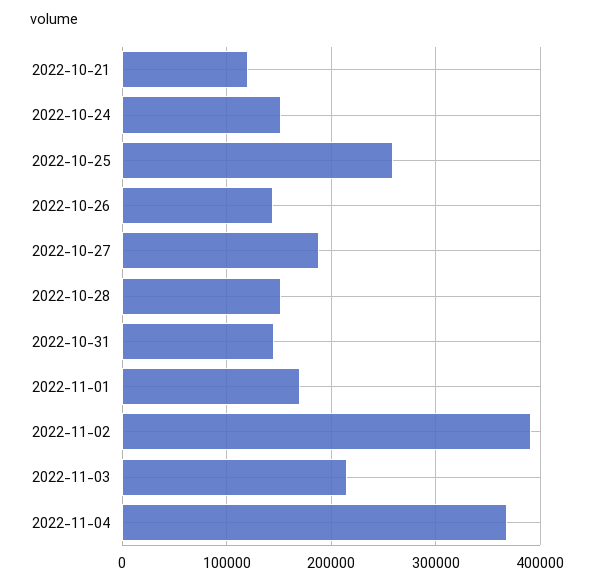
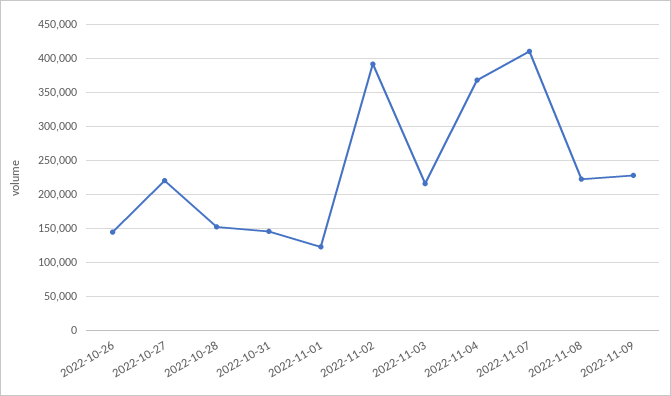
2022-10-21: 120000 -> none
2022-10-24: 150000 -> none
2022-10-25: 260000 -> none
2022-10-27: 190000 -> 220000
2022-11-01: 170000 -> 120000
2022-11-07: none -> 410000
2022-11-08: none -> 220000
2022-11-09: none -> 230000

